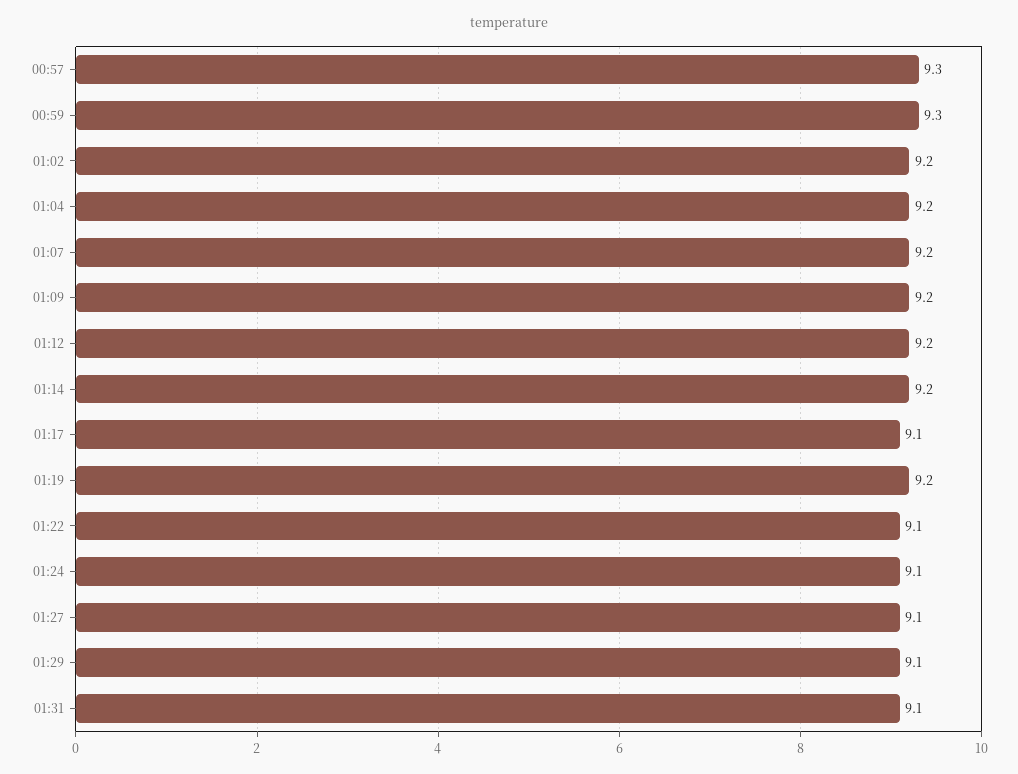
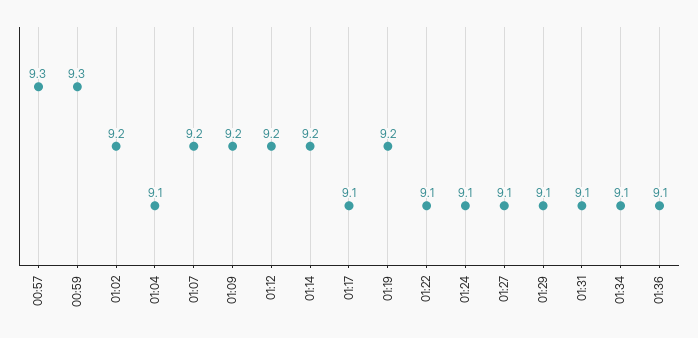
01:04: 9.2 -> 9.1
01:34: none -> 9.1
01:36: none -> 9.1

